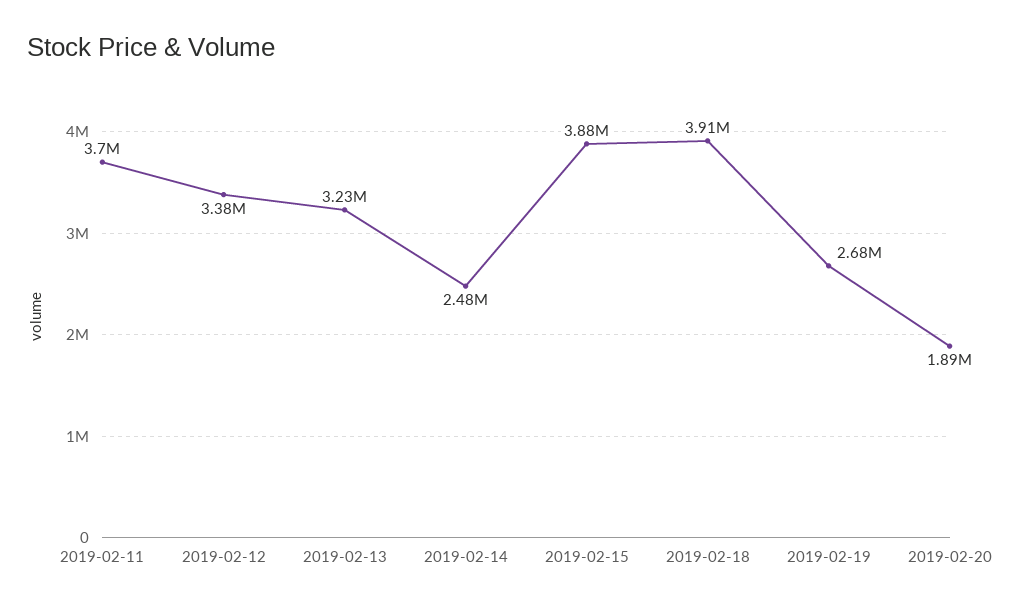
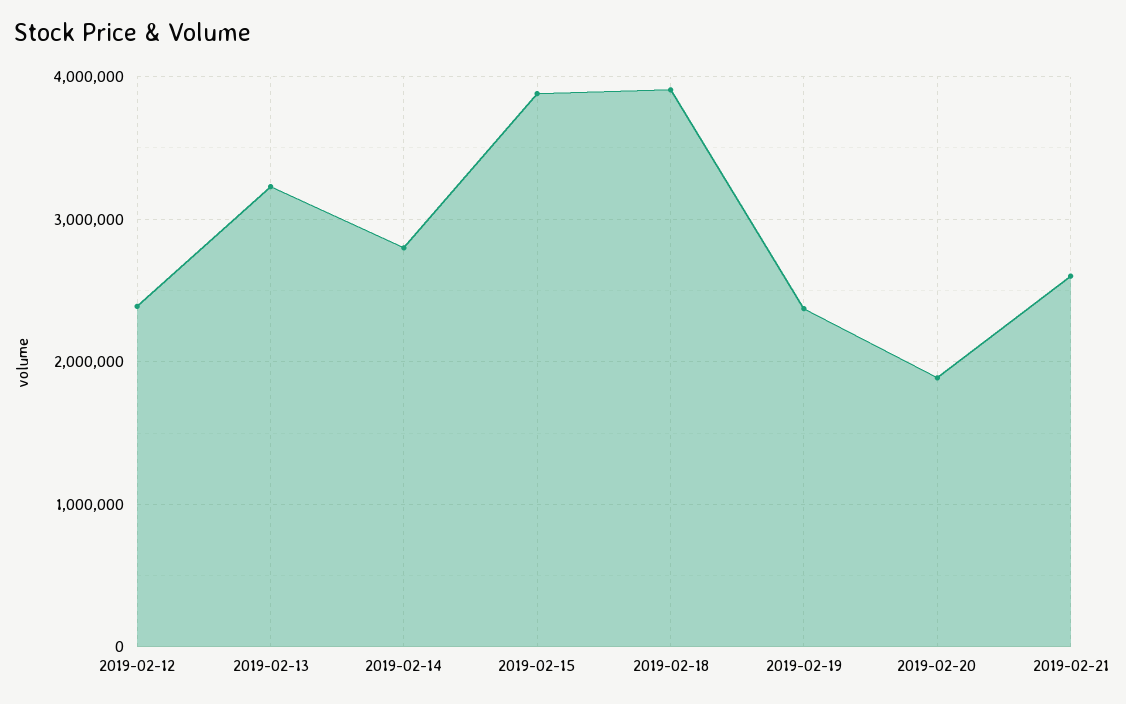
2019-02-11: 3700000 -> none
2019-02-12: 3380000 -> 2400000
2019-02-14: 2480000 -> 2800000
2019-02-19: 2680000 -> 2400000
2019-02-21: none -> 2600000

